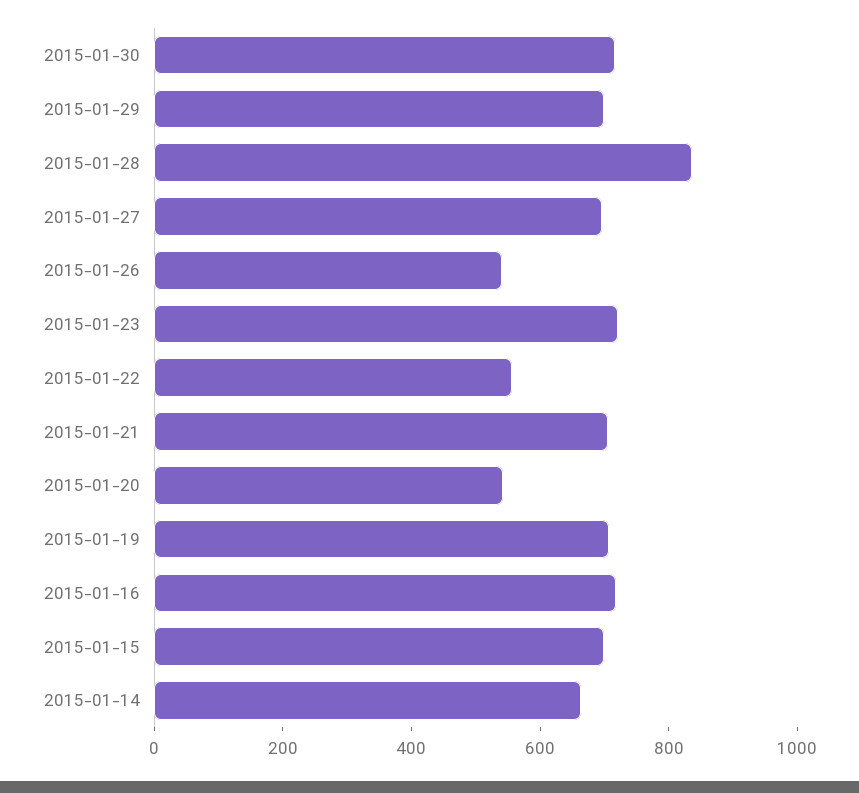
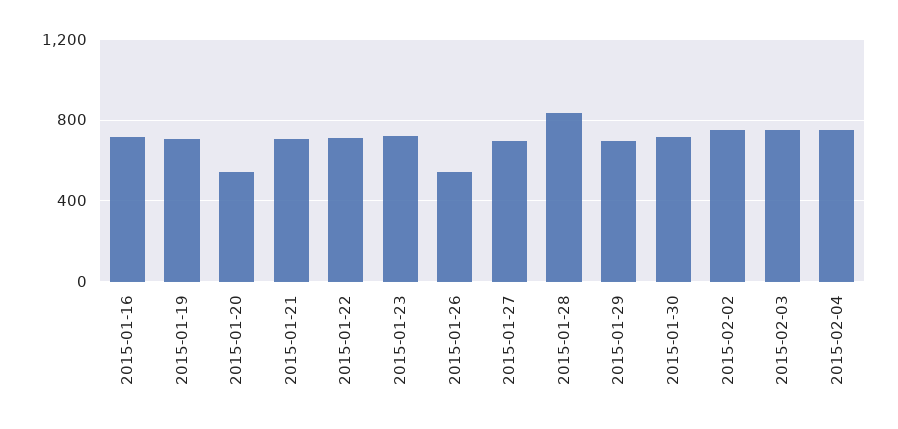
2015-01-22: 550 -> 700
2015-01-15: 700 -> none
2015-01-14: 650 -> none
2015-02-02: none -> 750
2015-02-03: none -> 750
2015-02-04: none -> 750

